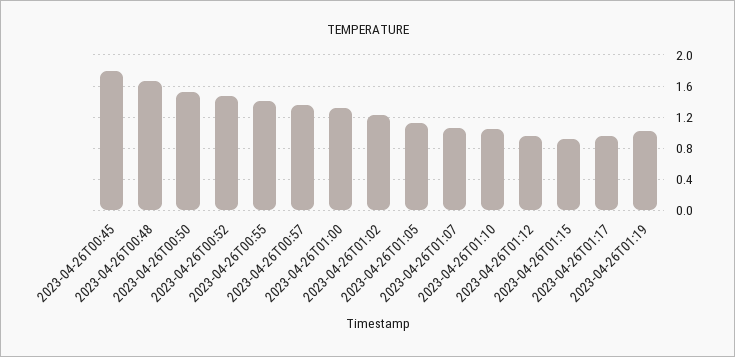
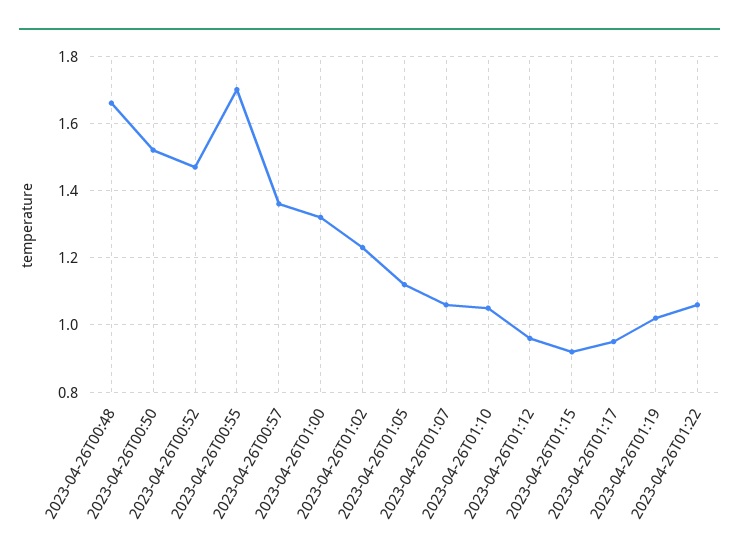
2023-04-26T00:45: 1.8 -> none
2023-04-26T00:55: 1.4 -> 1.7
2023-04-26T01:22: none -> 1.05

